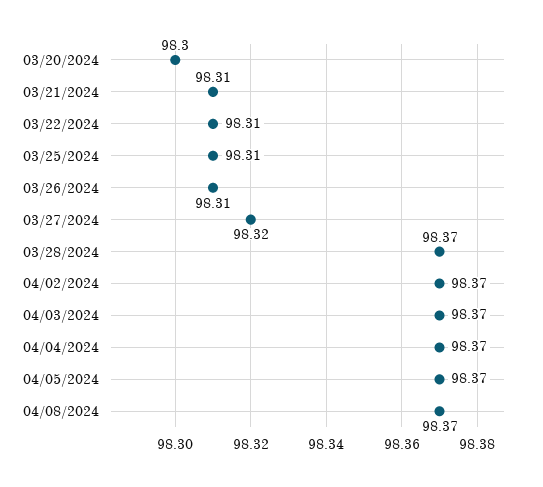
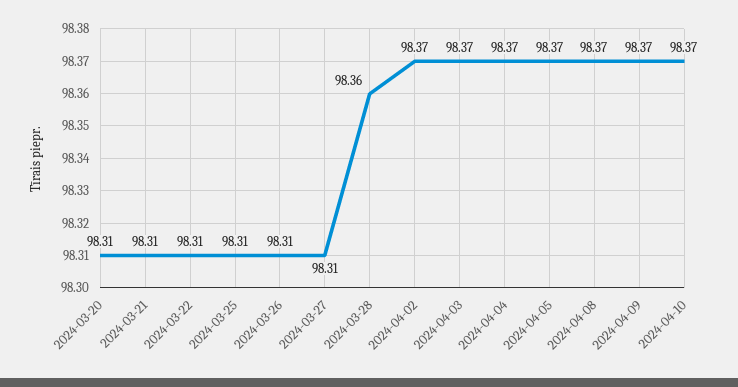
03/20/2024: 98.3 -> 98.31
03/27/2024: 98.32 -> 98.31
03/28/2024: 98.37 -> 98.36
2024-04-09: none -> 98.37
2024-04-10: none -> 98.37

